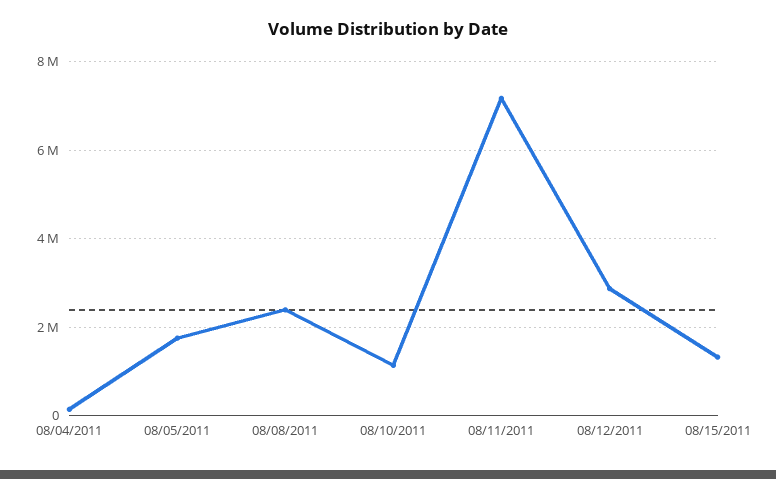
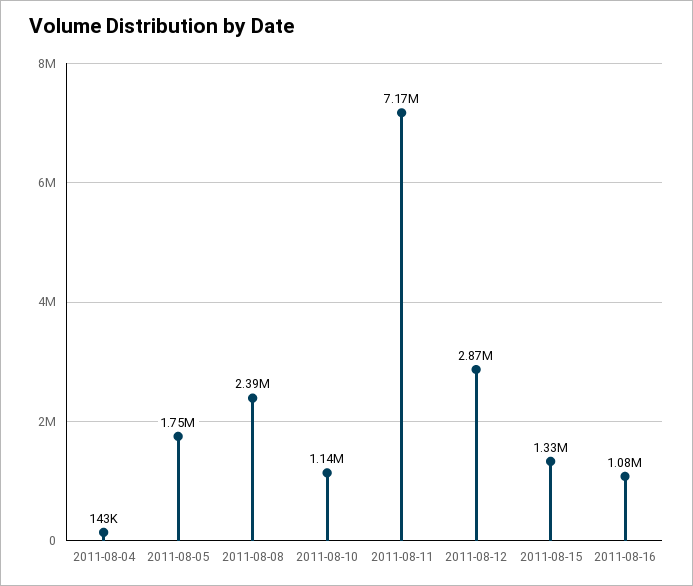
2011-08-16: none -> 1080000

